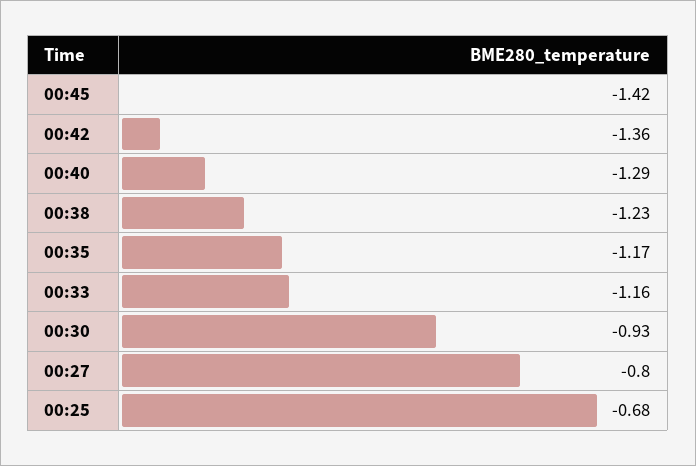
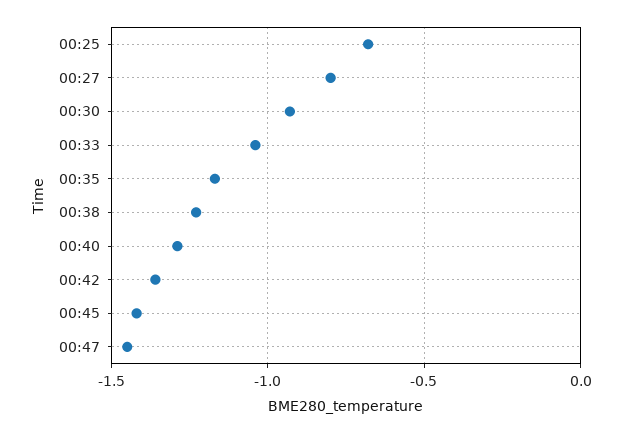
00:33: -1.16 -> -1.05
00:47: none -> -1.45

